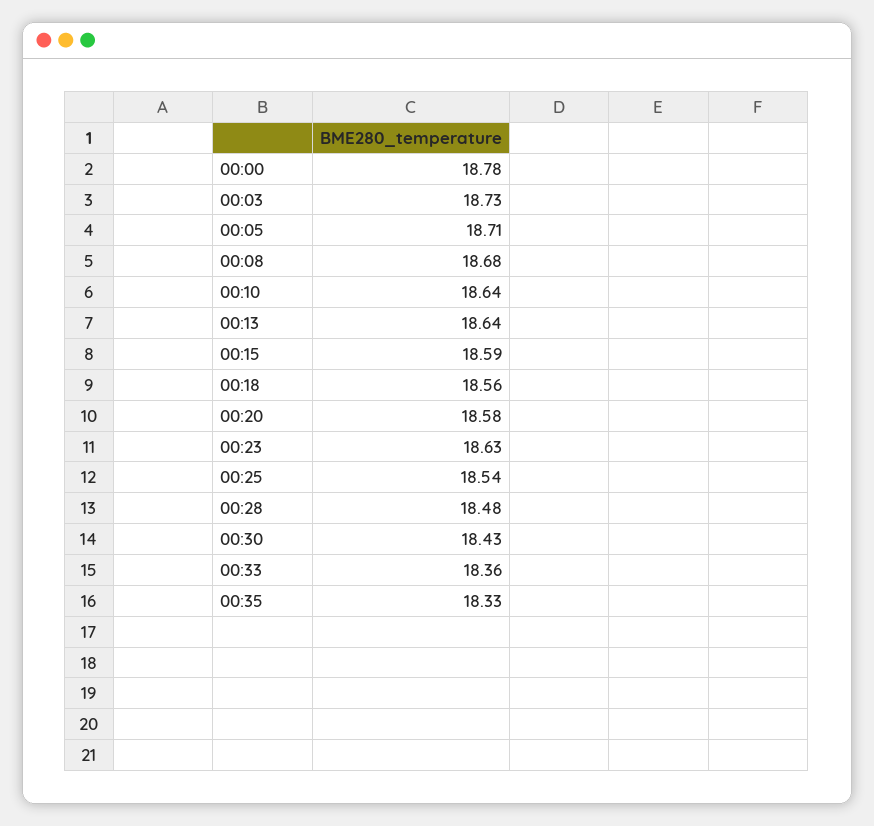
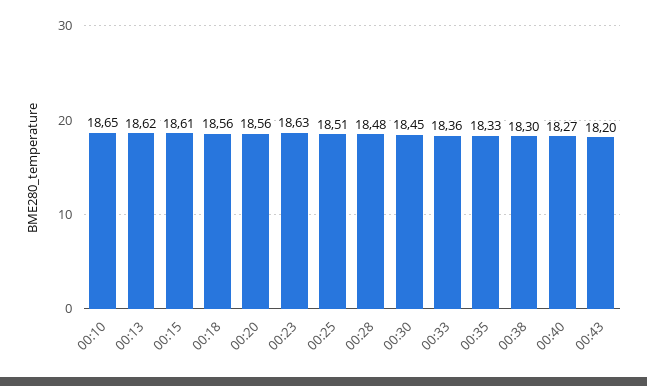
00:00: 18.78 -> none
00:03: 18.73 -> none
00:05: 18.71 -> none
00:08: 18.68 -> none
00:10: 18.64 -> 18.65
00:13: 18.64 -> 18.62
00:15: 18.59 -> 18.61
00:20: 18.58 -> 18.56
00:25: 18.54 -> 18.51
00:30: 18.43 -> 18.45
00:38: none -> 18.3
00:40: none -> 18.27
00:43: none -> 18.2

